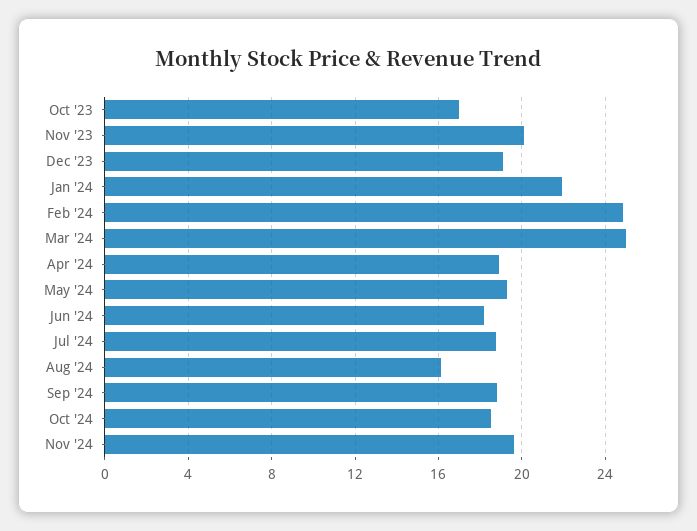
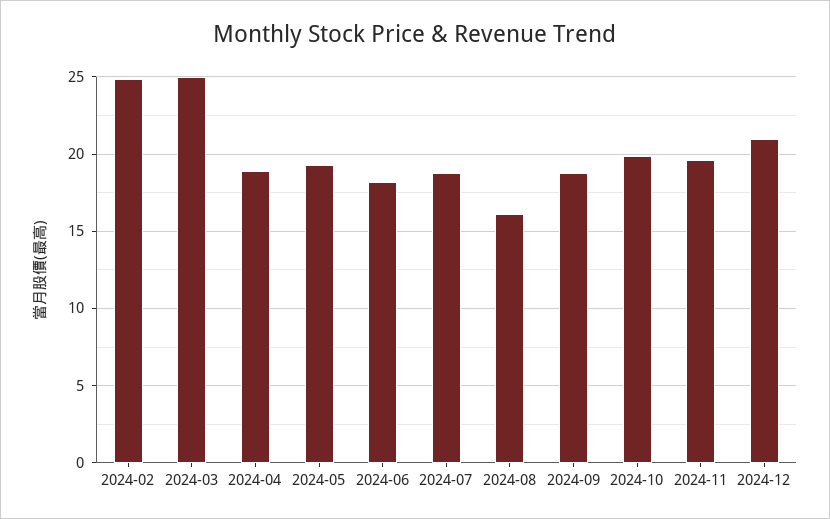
Oct '23: 17 -> none
Nov '23: 20 -> none
Dec '23: 19 -> none
Jan '24: 22 -> none
Oct '24: 18.5 -> 20
2024-12: none -> 21

